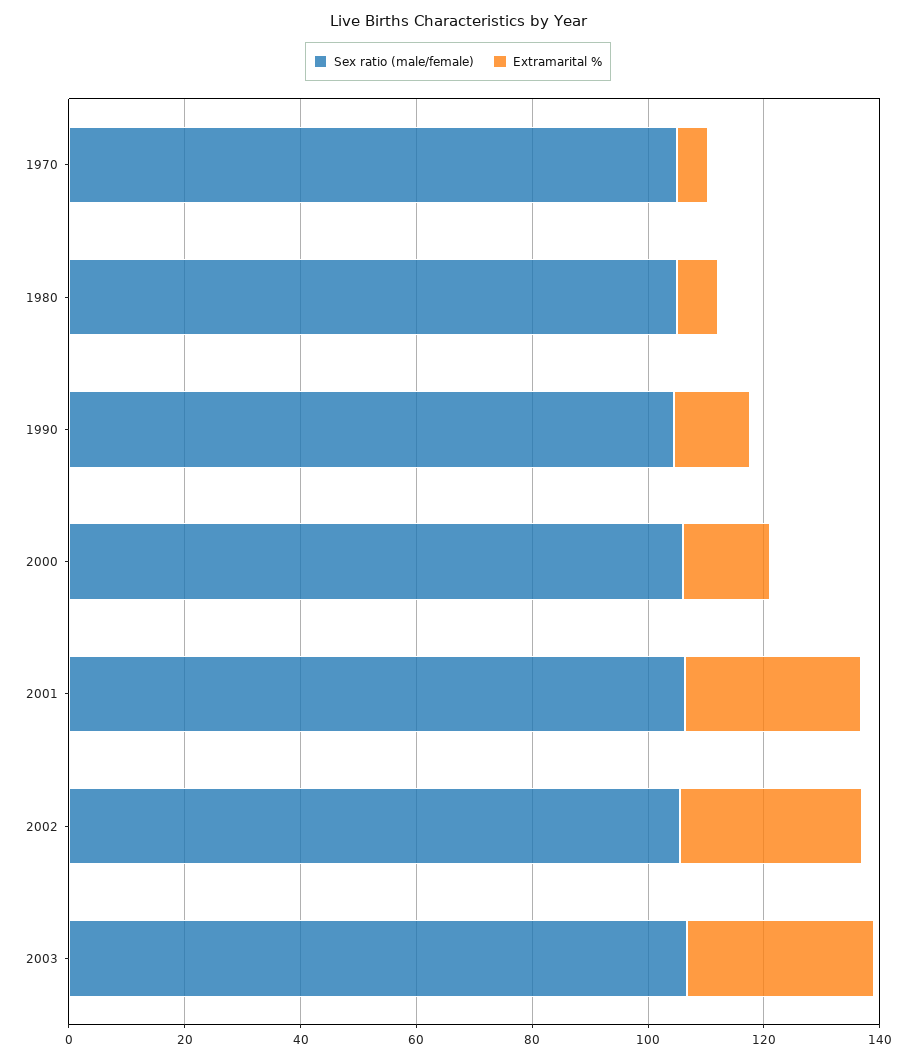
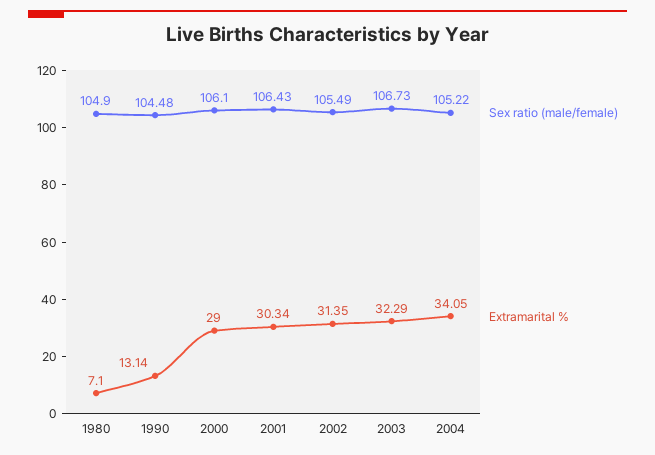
Sex ratio (male/female), 1970: 105 -> none
Extramarital %, 1970: 5 -> none
Extramarital %, 2000: 15 -> 29
Sex ratio (male/female), 2004: none -> 105.22
Extramarital %, 2004: none -> 34.05

